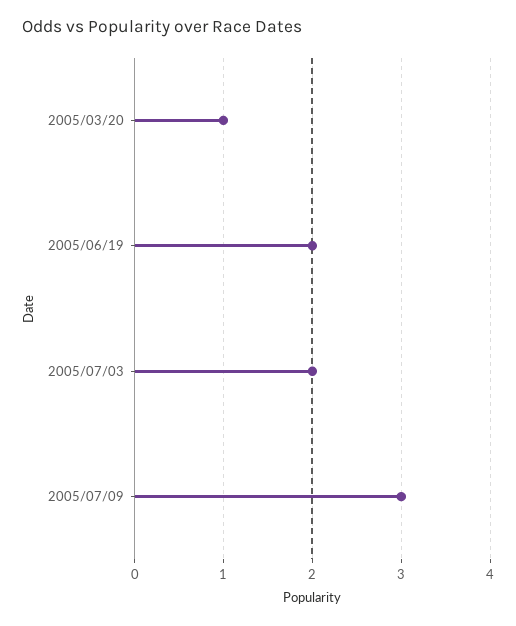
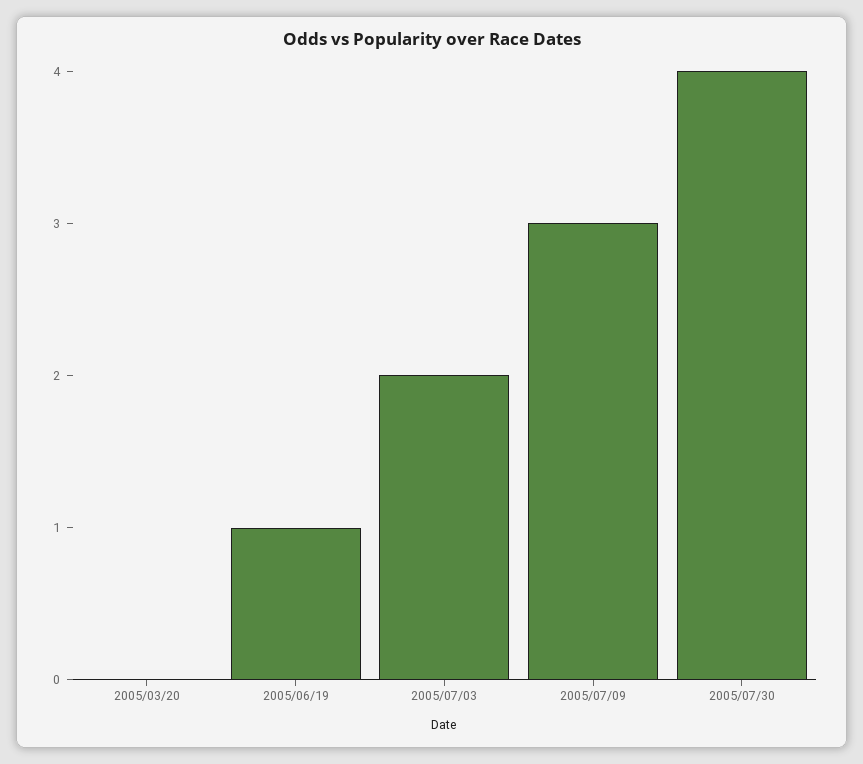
2005/03/20: 1 -> 0
2005/06/19: 2 -> 1
2005/07/30: none -> 4

